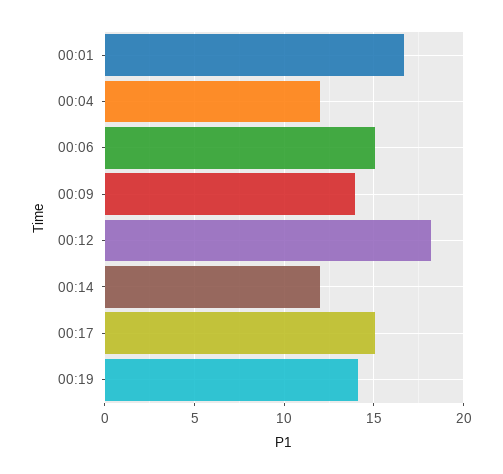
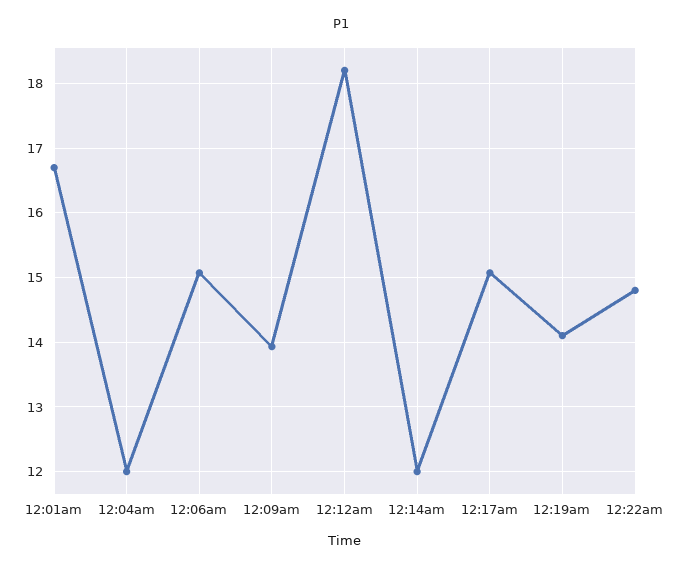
12:22am: none -> 14.8

